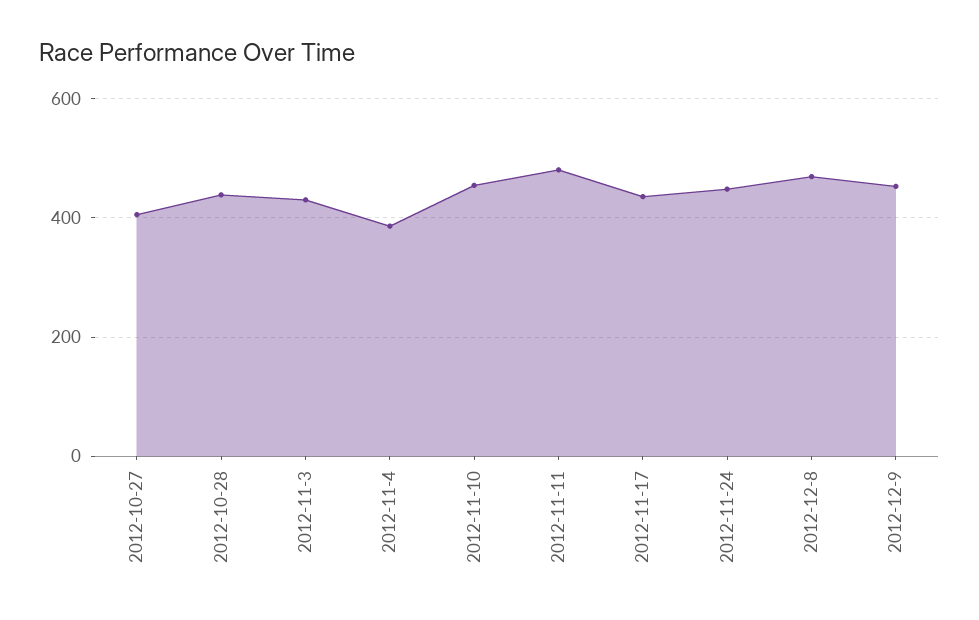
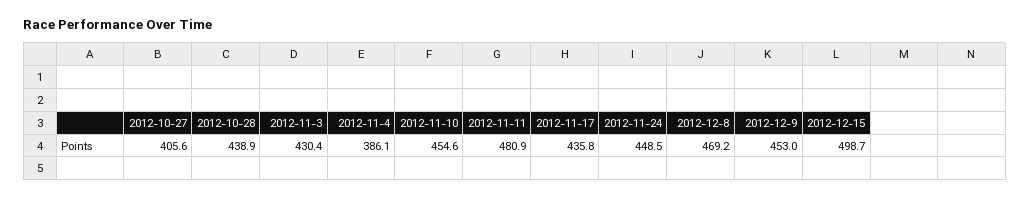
2012-12-15: none -> 498.7

